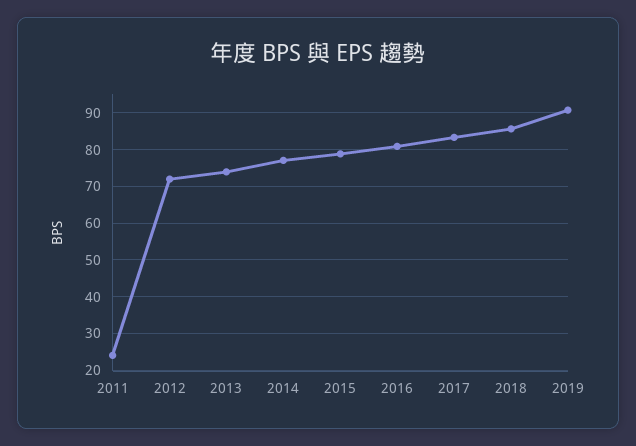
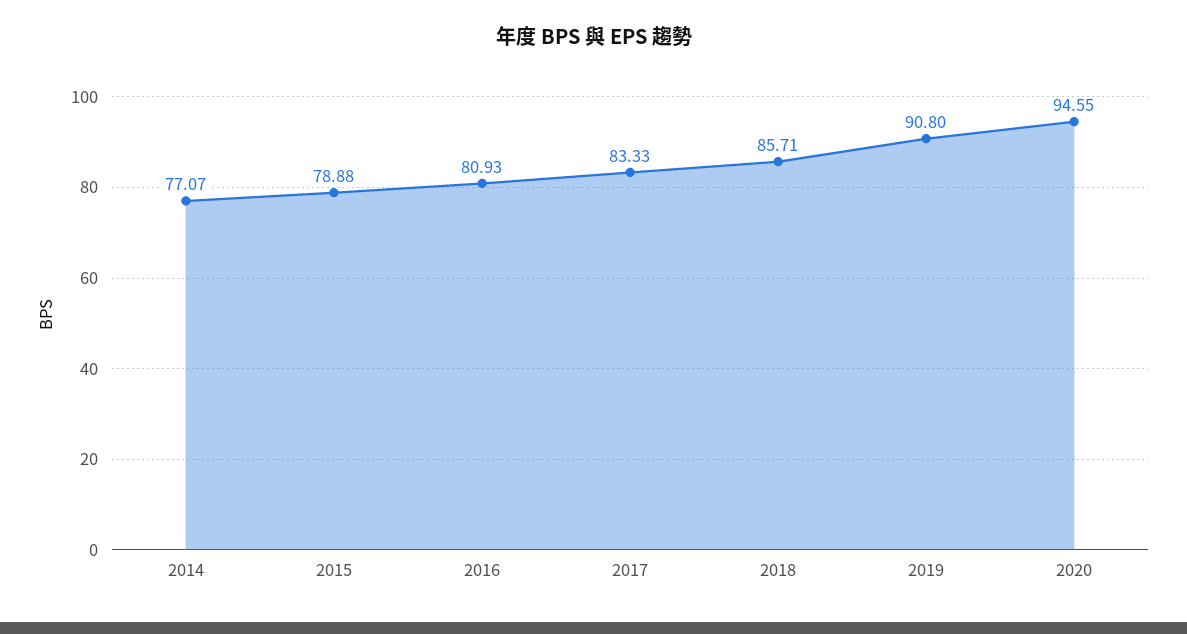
2011: 24 -> none
2012: 72 -> none
2013: 74 -> none
2020: none -> 94.55

